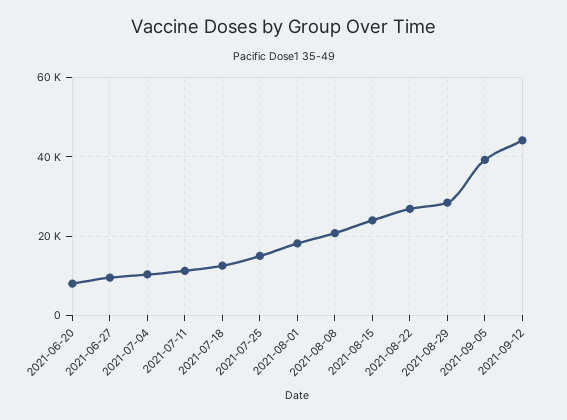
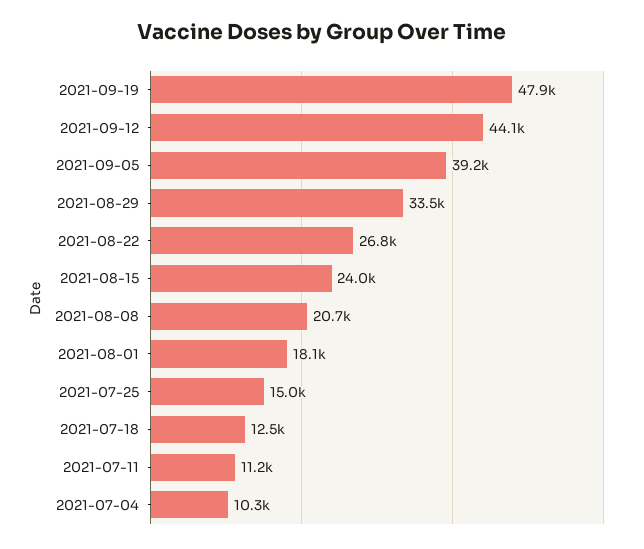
2021-06-20: 8000 -> none
2021-06-27: 10000 -> none
2021-08-29: 28000 -> 33500
2021-09-19: none -> 47900

